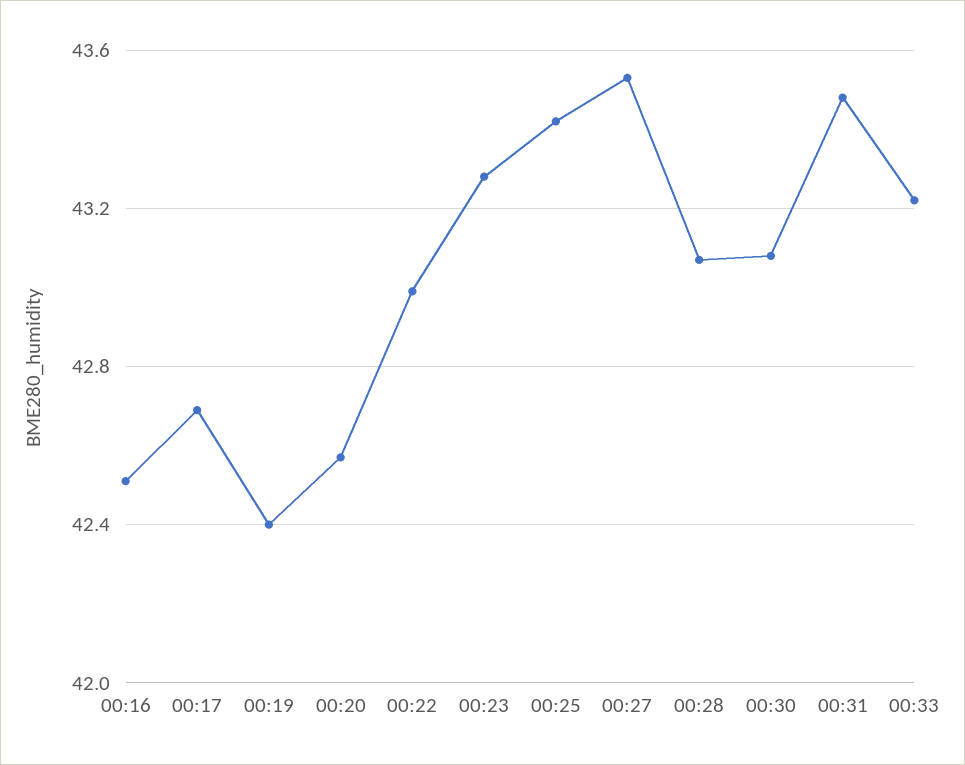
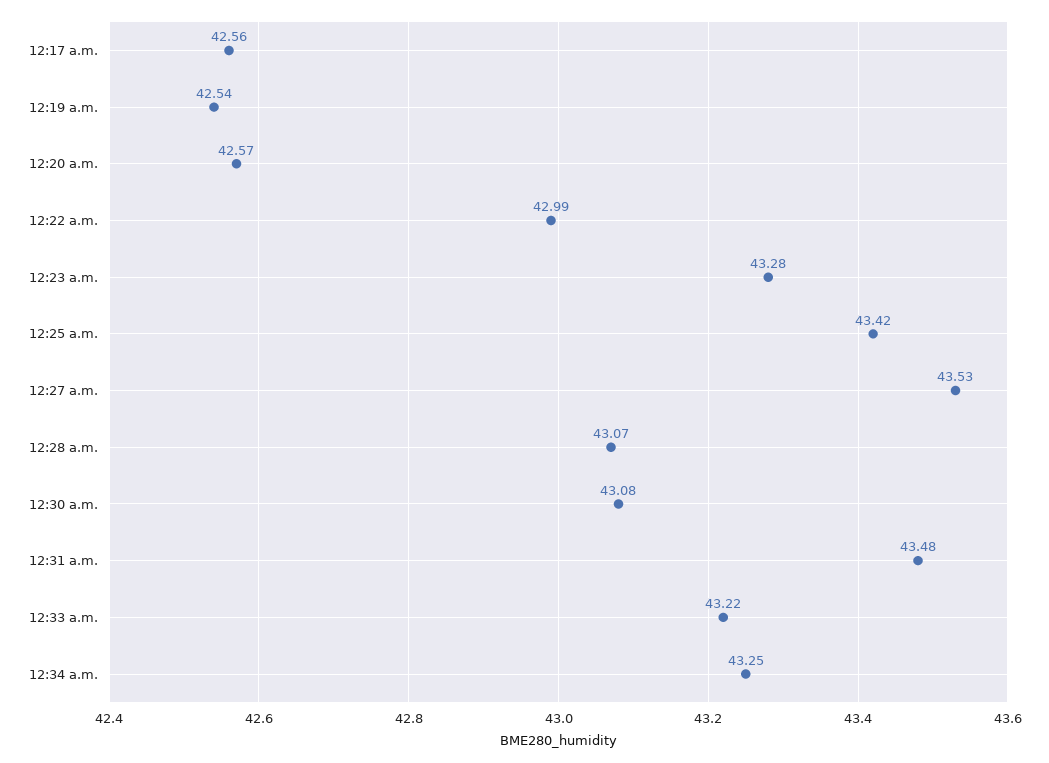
00:16: 42.5 -> none
00:17: 42.7 -> 42.56
00:19: 42.4 -> 42.54
12:34 a.m.: none -> 43.25

